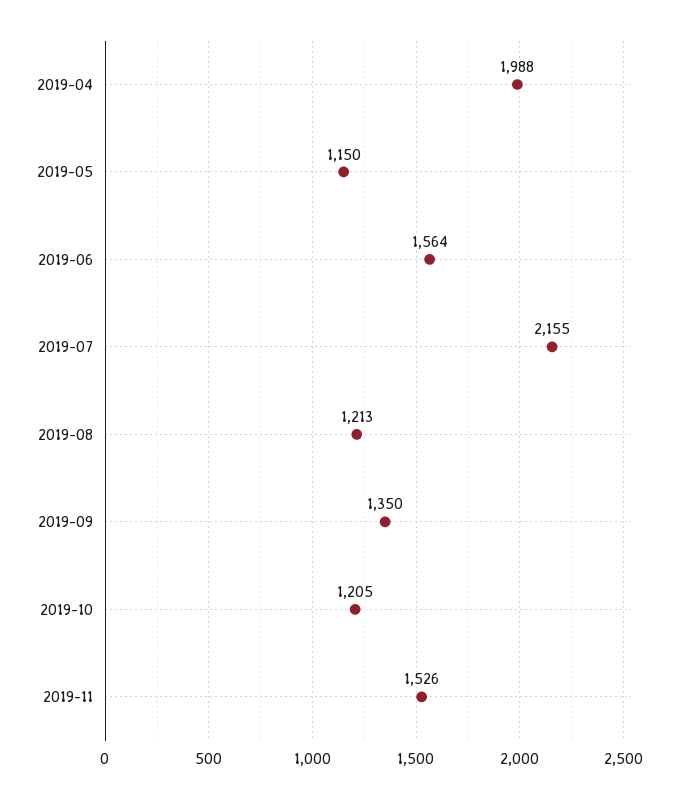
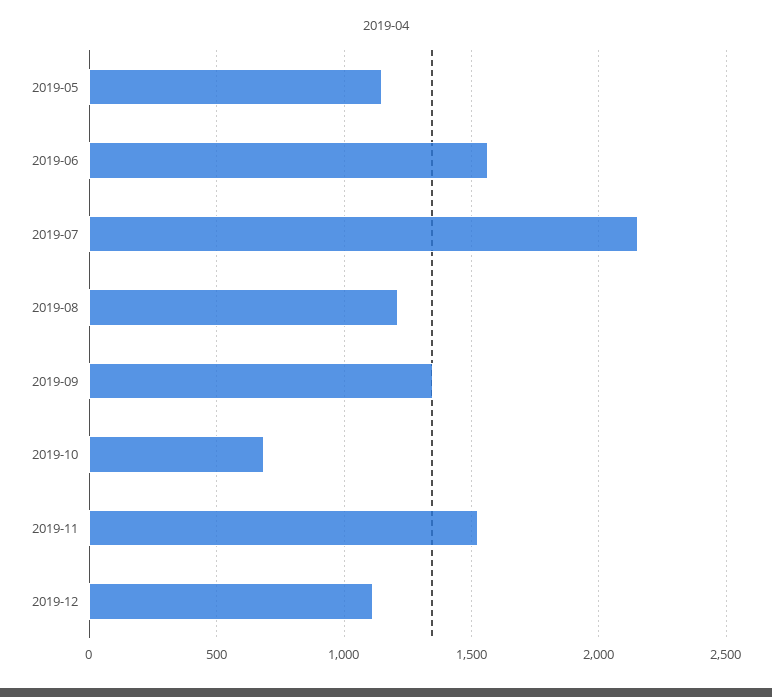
2019-04: 1988 -> none
2019-10: 1205 -> 700
2019-12: none -> 1100

